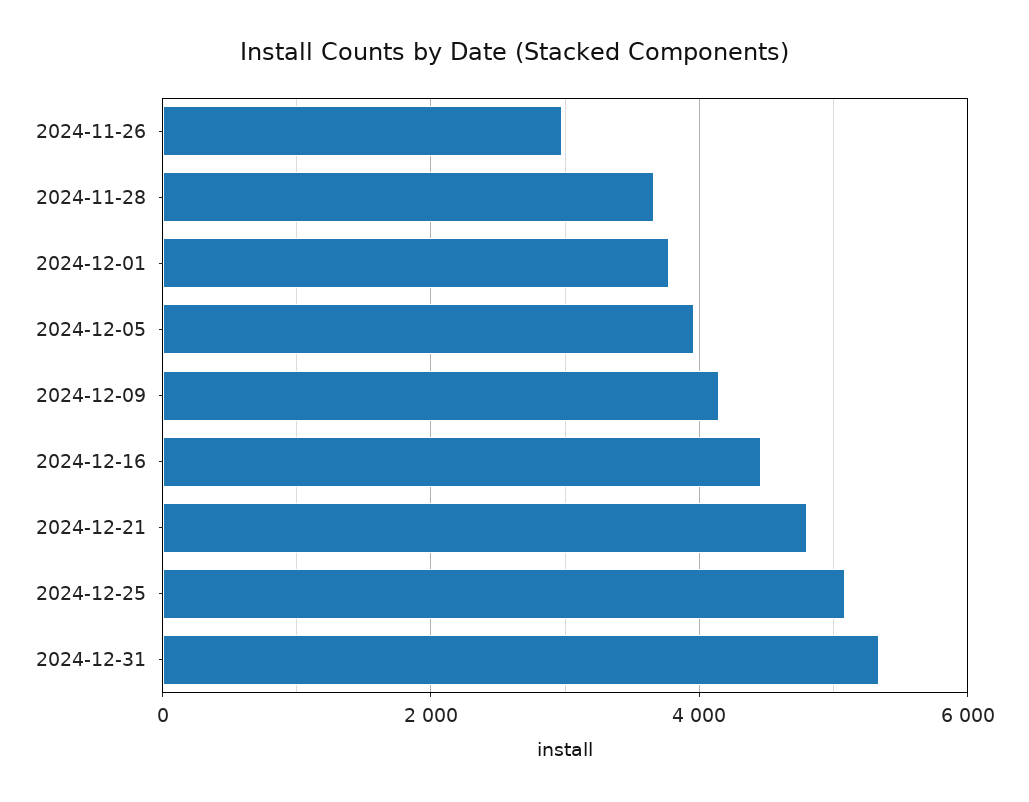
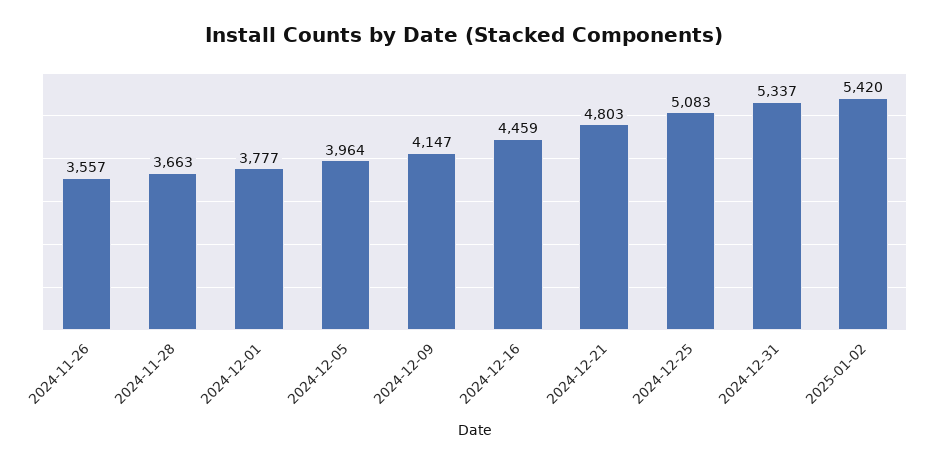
2024-11-26: 3000 -> 3557
2025-01-02: none -> 5420

